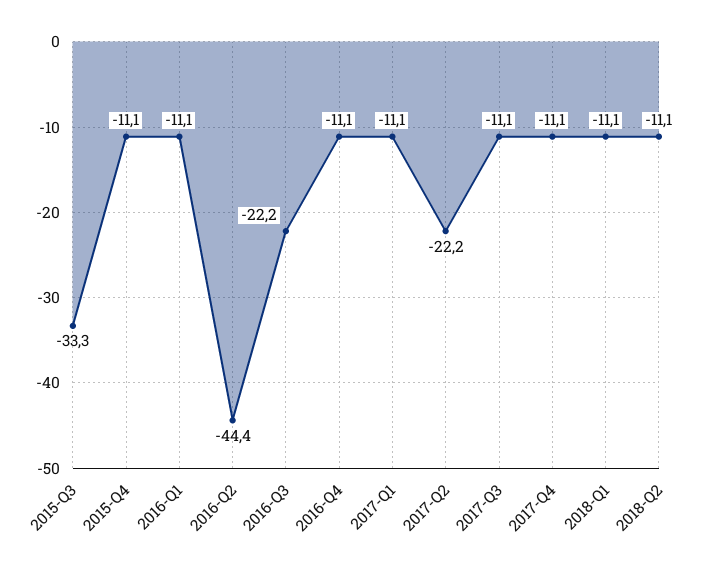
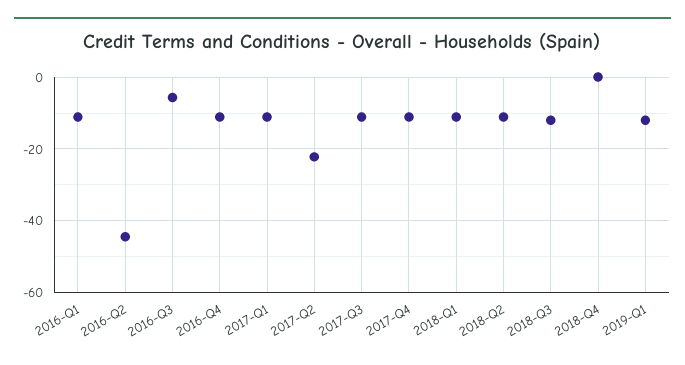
2015-Q3: -33.3 -> none
2015-Q4: -11.1 -> none
2016-Q3: -22.2 -> -6
2018-Q3: none -> -12
2018-Q4: none -> 0
2019-Q1: none -> -12

